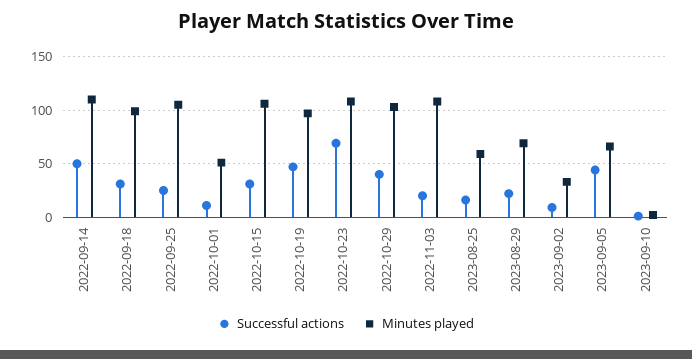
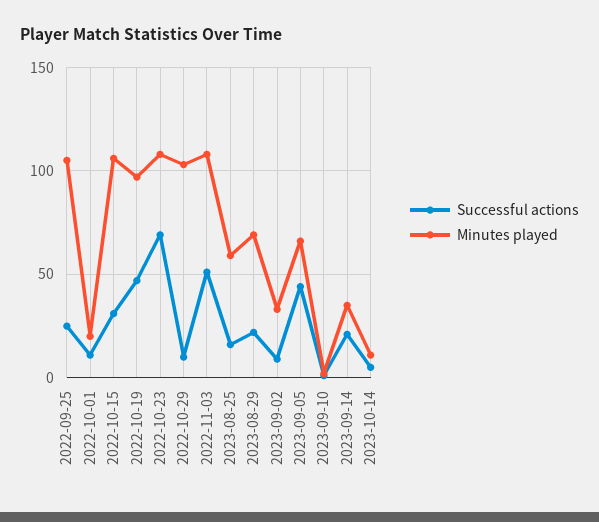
Successful actions, 2022-09-14: 50 -> none
Minutes played, 2022-09-14: 110 -> none
Successful actions, 2022-09-18: 30 -> none
Minutes played, 2022-09-18: 100 -> none
Minutes played, 2022-10-01: 50 -> 20
Successful actions, 2022-10-29: 40 -> 10
Successful actions, 2022-11-03: 20 -> 50
Successful actions, 2023-09-14: none -> 20
Minutes played, 2023-09-14: none -> 35
Successful actions, 2023-10-14: none -> 5
Minutes played, 2023-10-14: none -> 10

